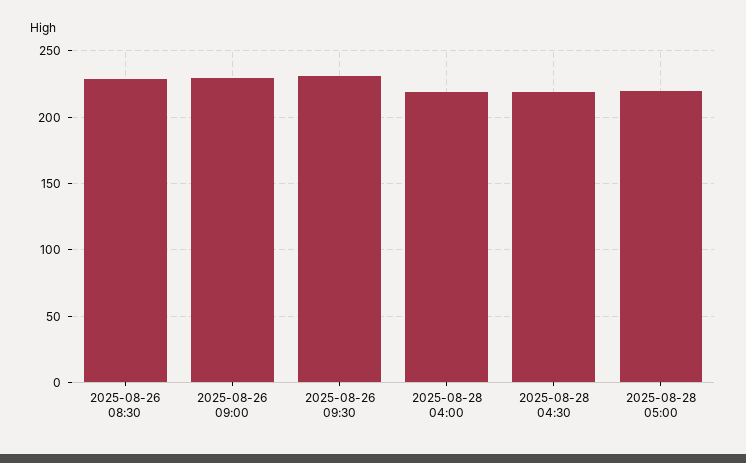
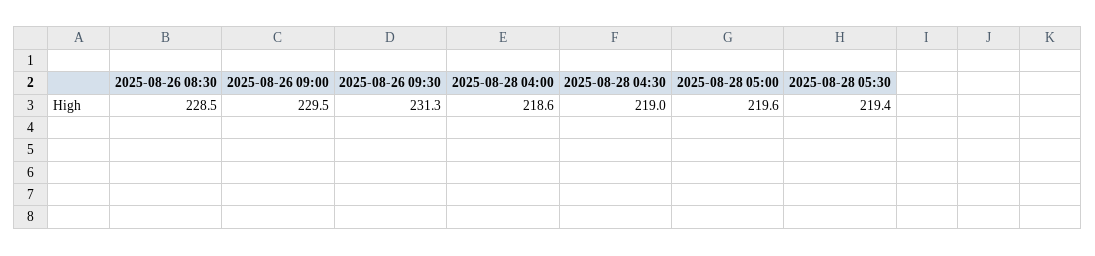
2025-08-28 05:30: none -> 219.4

